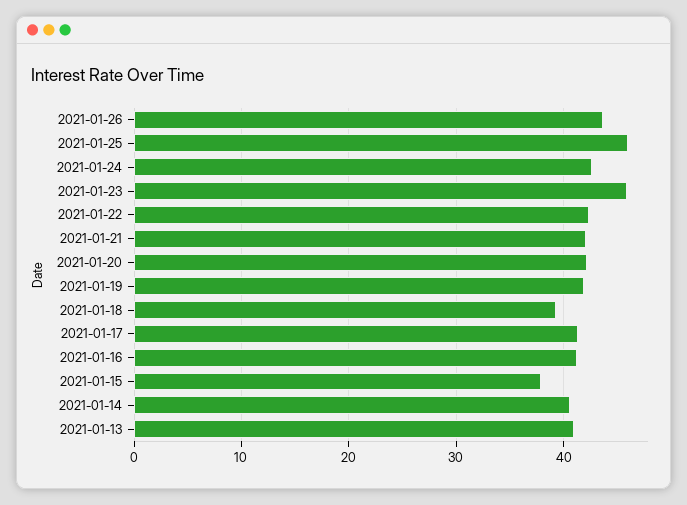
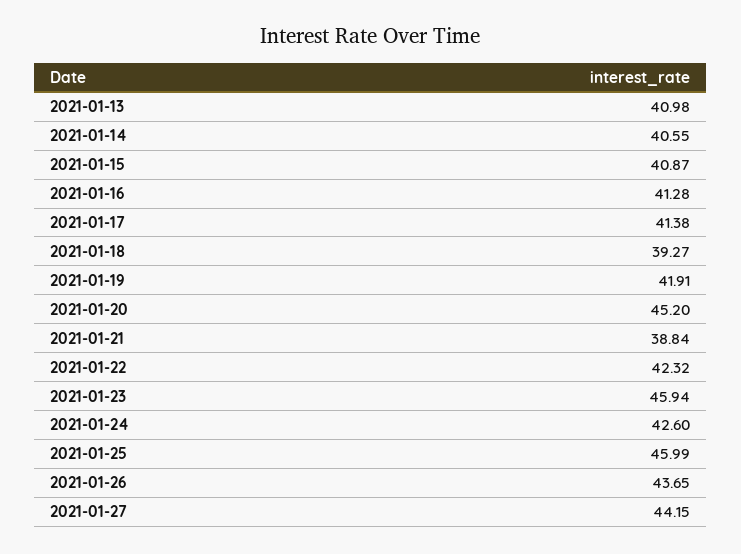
2021-01-21: 42 -> 38.84
2021-01-20: 42 -> 45.2
2021-01-15: 38 -> 40.87
2021-01-27: none -> 44.15

